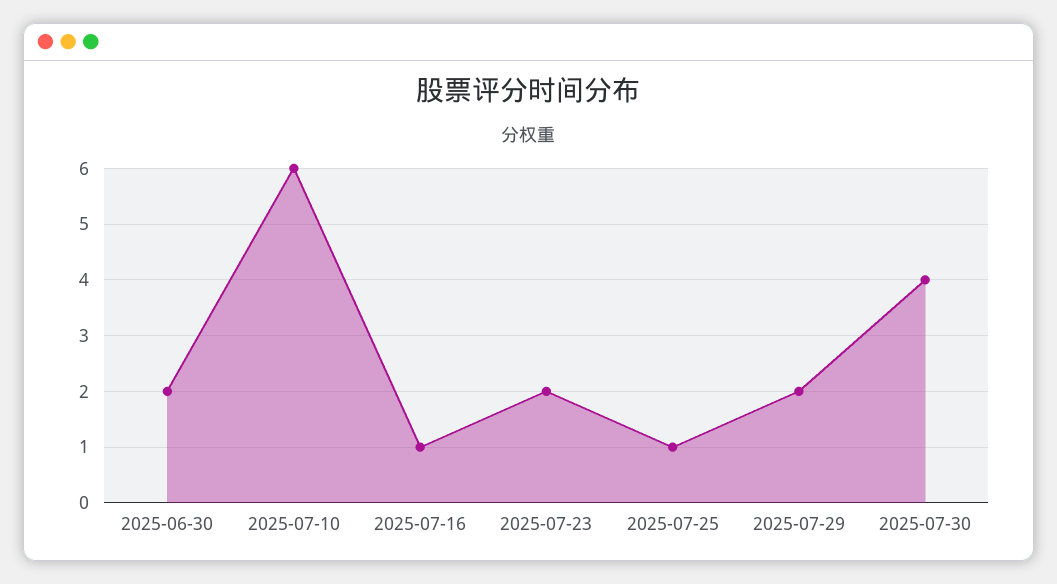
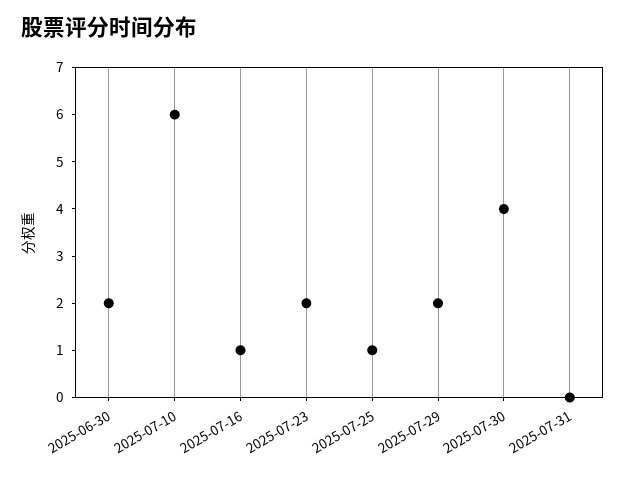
2025-07-31: none -> 0

